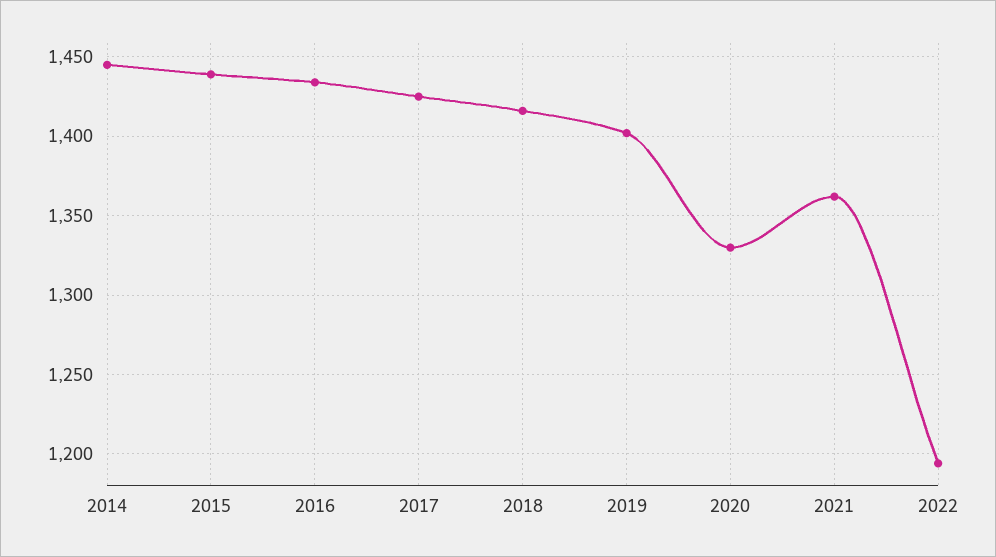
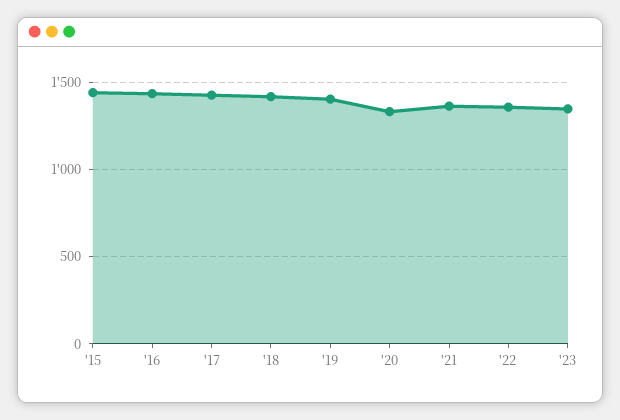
2014: 1445 -> none
2022: 1195 -> 1350
'23: none -> 1350

